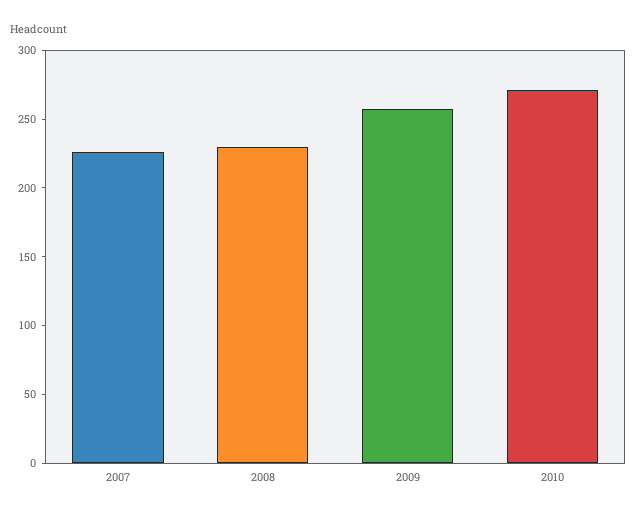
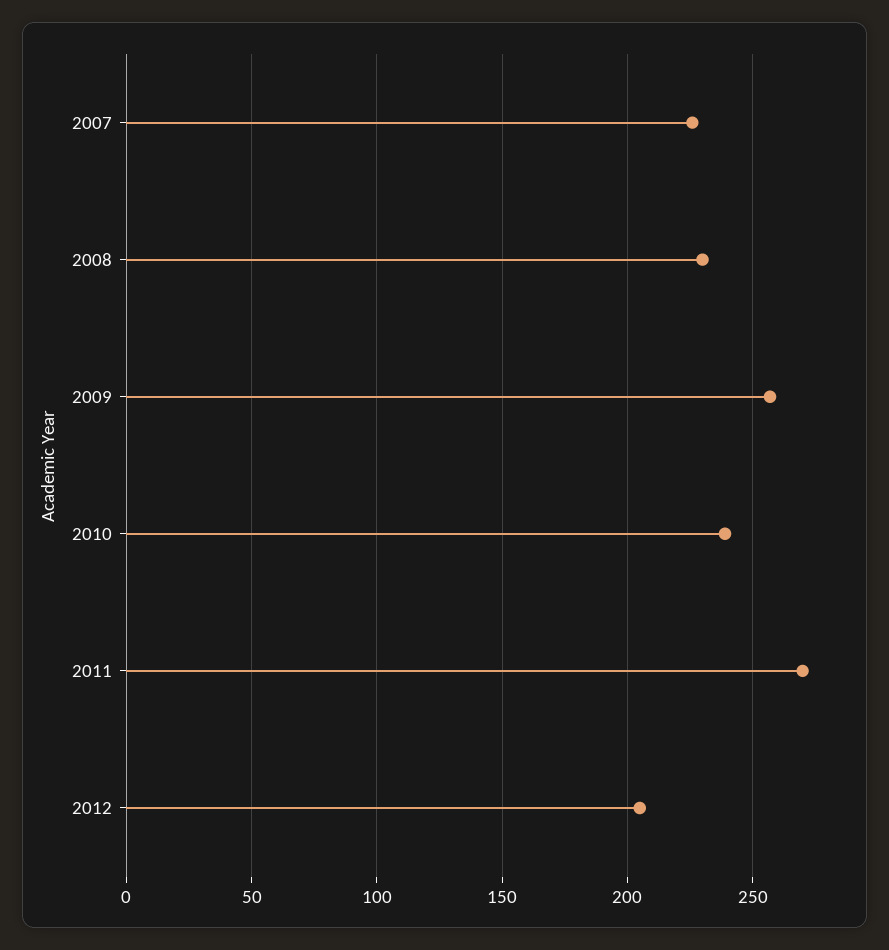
2010: 270 -> 240
2011: none -> 270
2012: none -> 205

